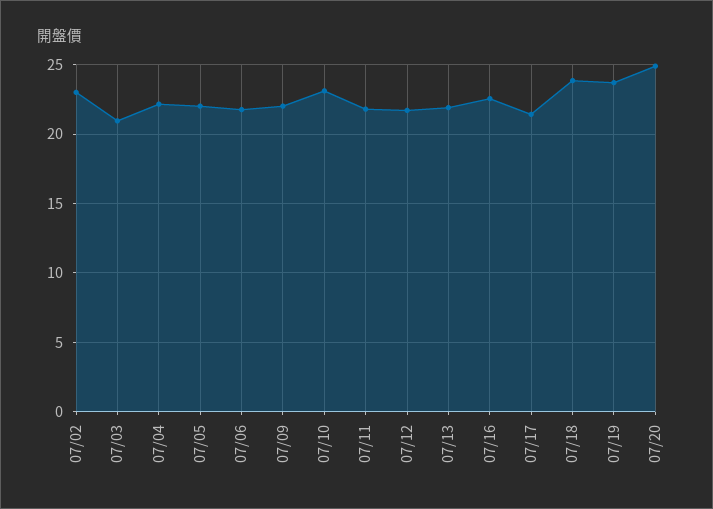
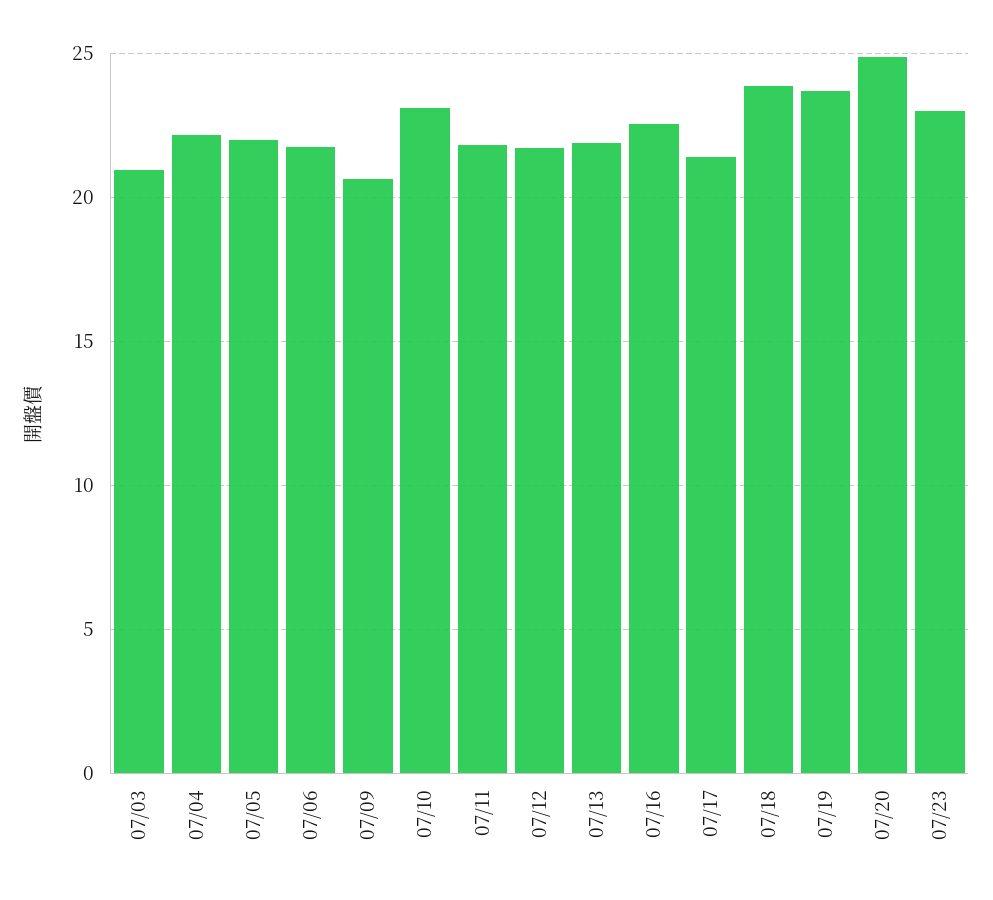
07/02: 23 -> none
07/09: 22 -> 20.5
07/23: none -> 23

